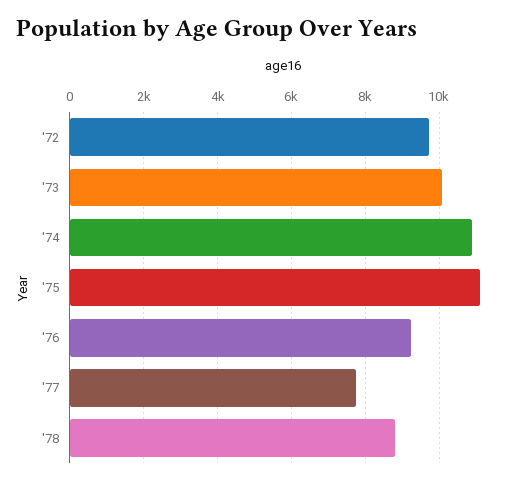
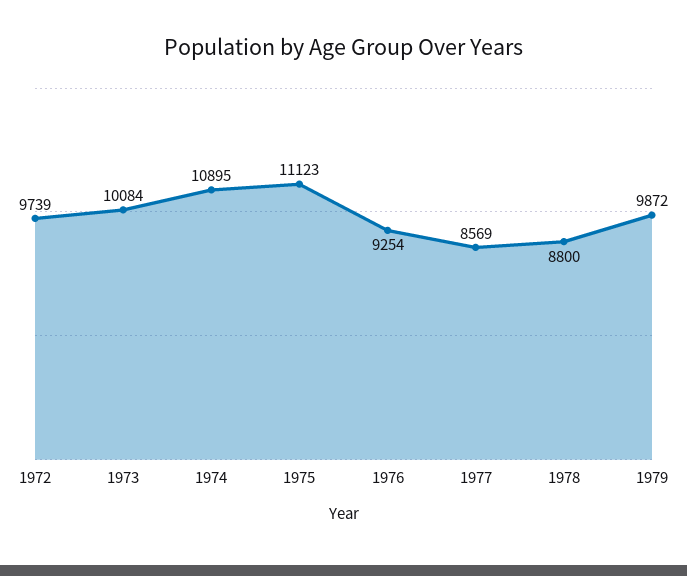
'77: 7800 -> 8569
1979: none -> 9872

